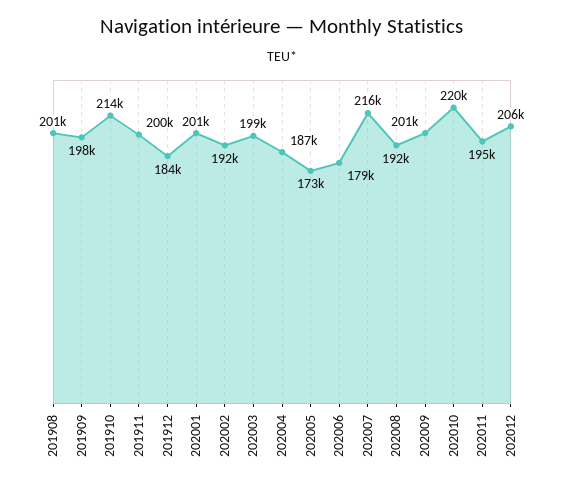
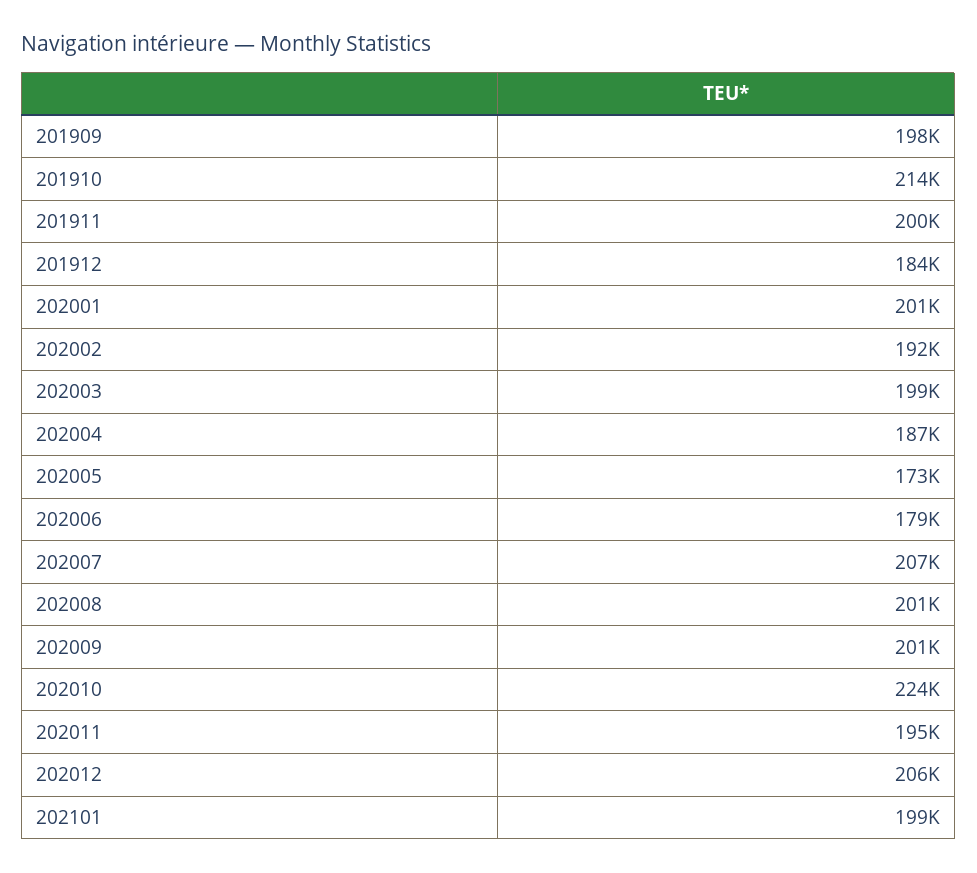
201908: 201000 -> none
202007: 216000 -> 207000
202008: 192000 -> 201000
202010: 220000 -> 224000
202101: none -> 199000

